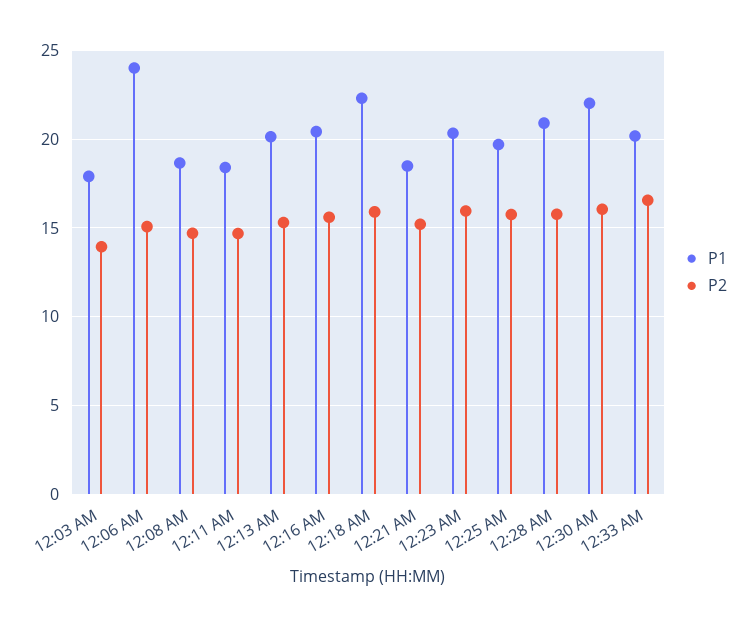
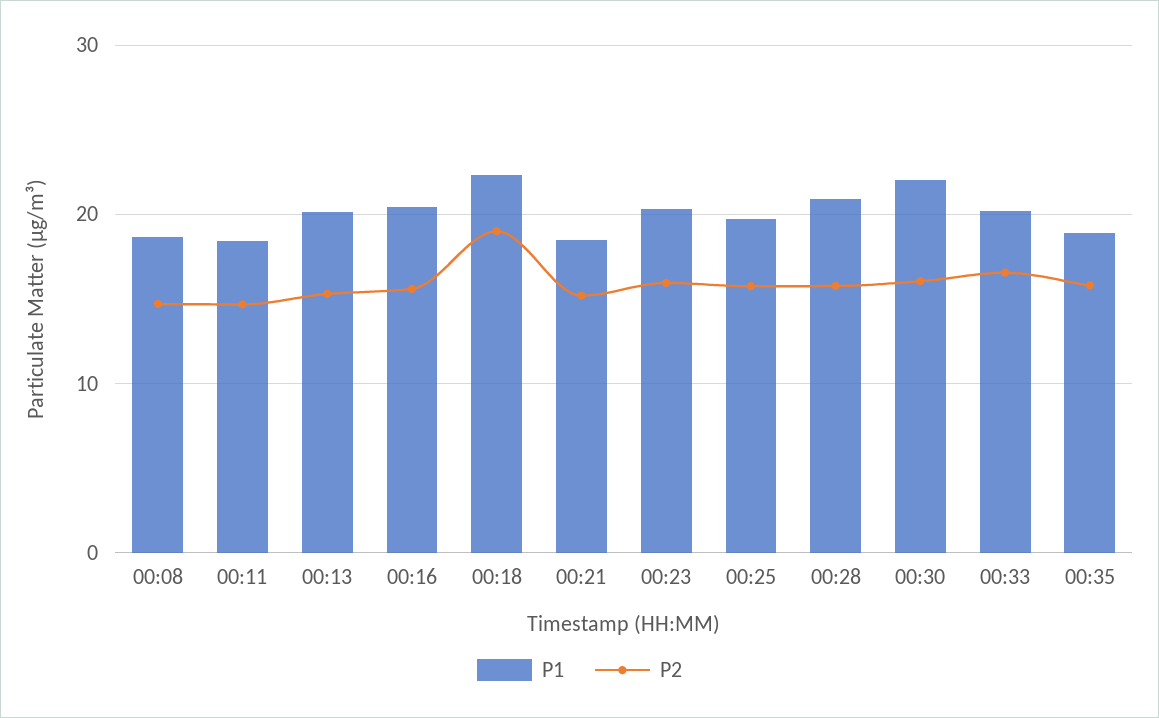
P1, 12:03 AM: 18 -> none
P2, 12:03 AM: 14 -> none
P1, 12:06 AM: 24 -> none
P2, 12:06 AM: 15 -> none
P2, 12:18 AM: 16 -> 19
P1, 00:35: none -> 19
P2, 00:35: none -> 16

